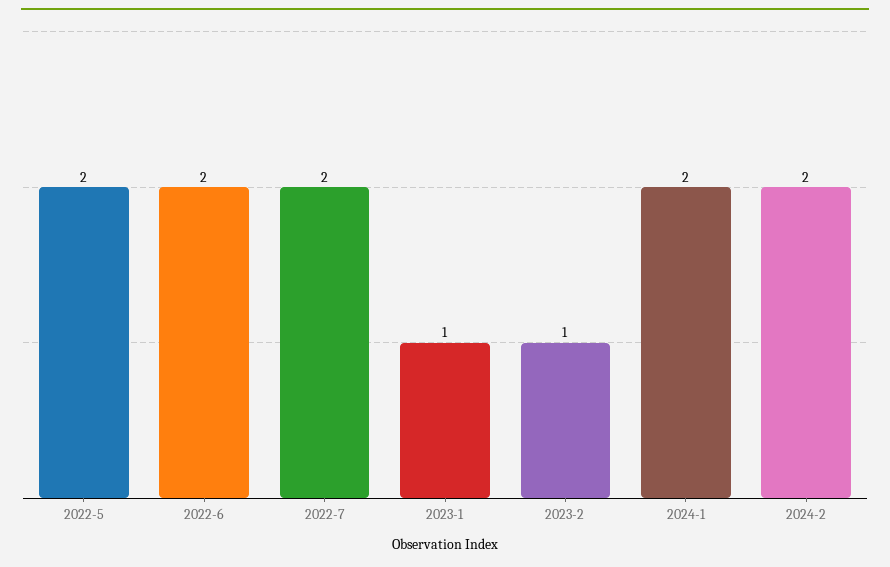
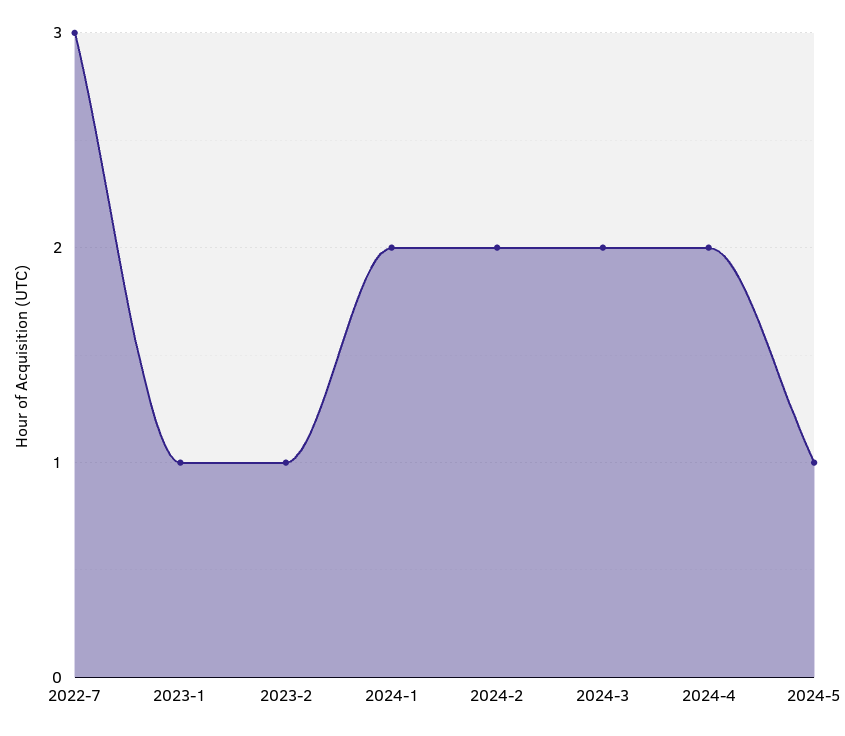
2022-5: 2 -> none
2022-6: 2 -> none
2022-7: 2 -> 3
2024-3: none -> 2
2024-4: none -> 2
2024-5: none -> 1

